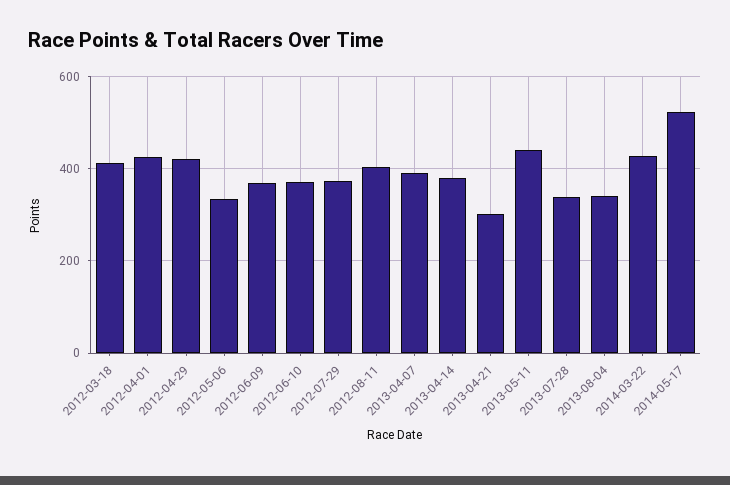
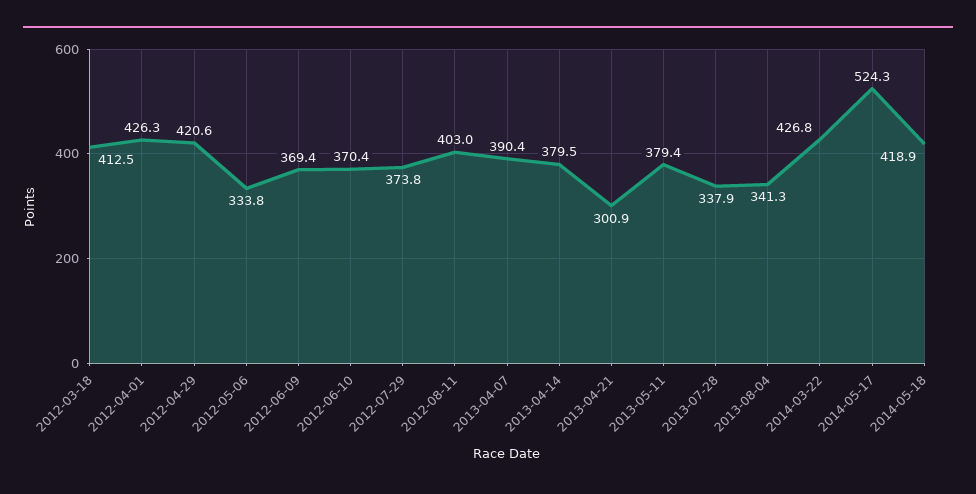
2013-05-11: 440 -> 379.4
2014-05-18: none -> 418.9

